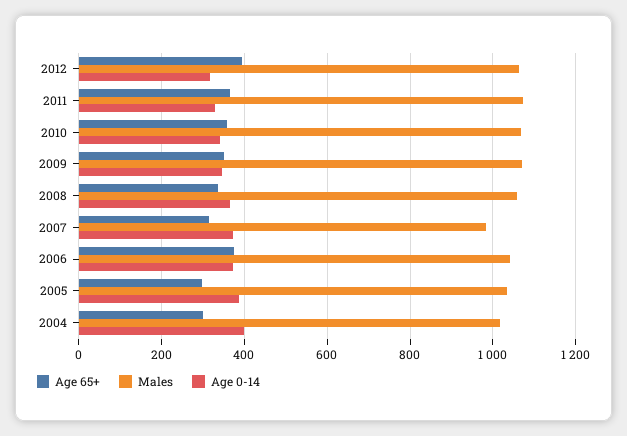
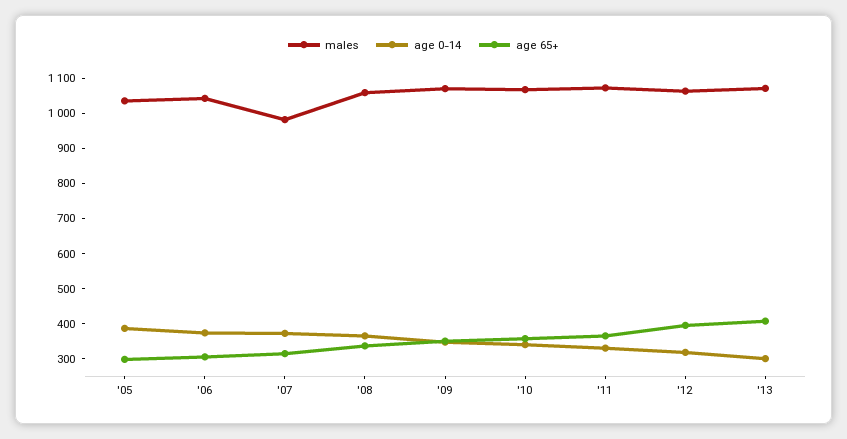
Age 65+, 2006: 380 -> 300
Age 65+, 2004: 300 -> none
Males, 2004: 1020 -> none
Age 0-14, 2004: 400 -> none
Males, '13: none -> 1075
Age 0-14, '13: none -> 300
Age 65+, '13: none -> 400

